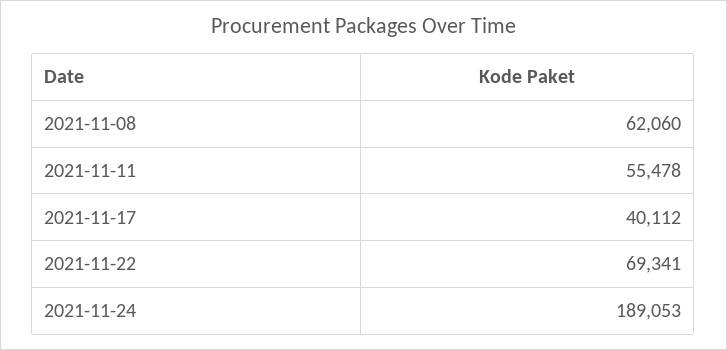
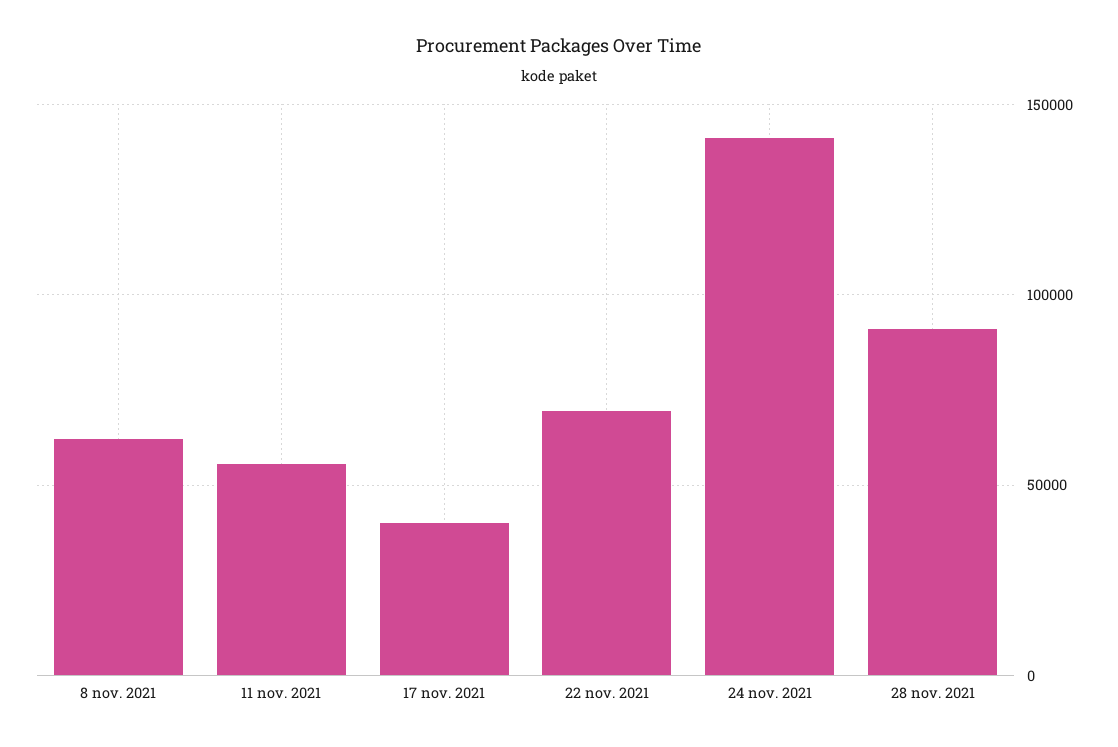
2021-11-24: 189053 -> 140000
28 nov. 2021: none -> 90000

